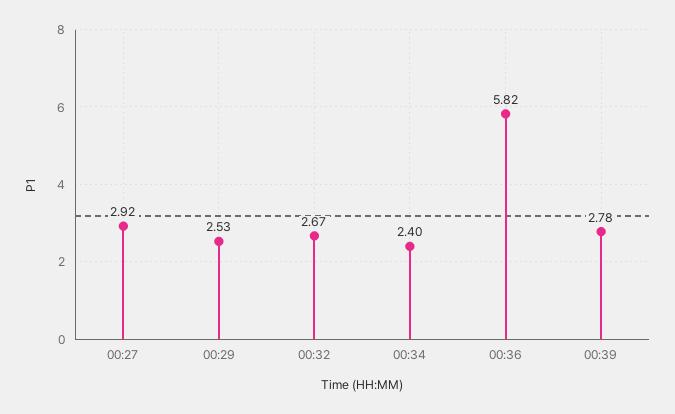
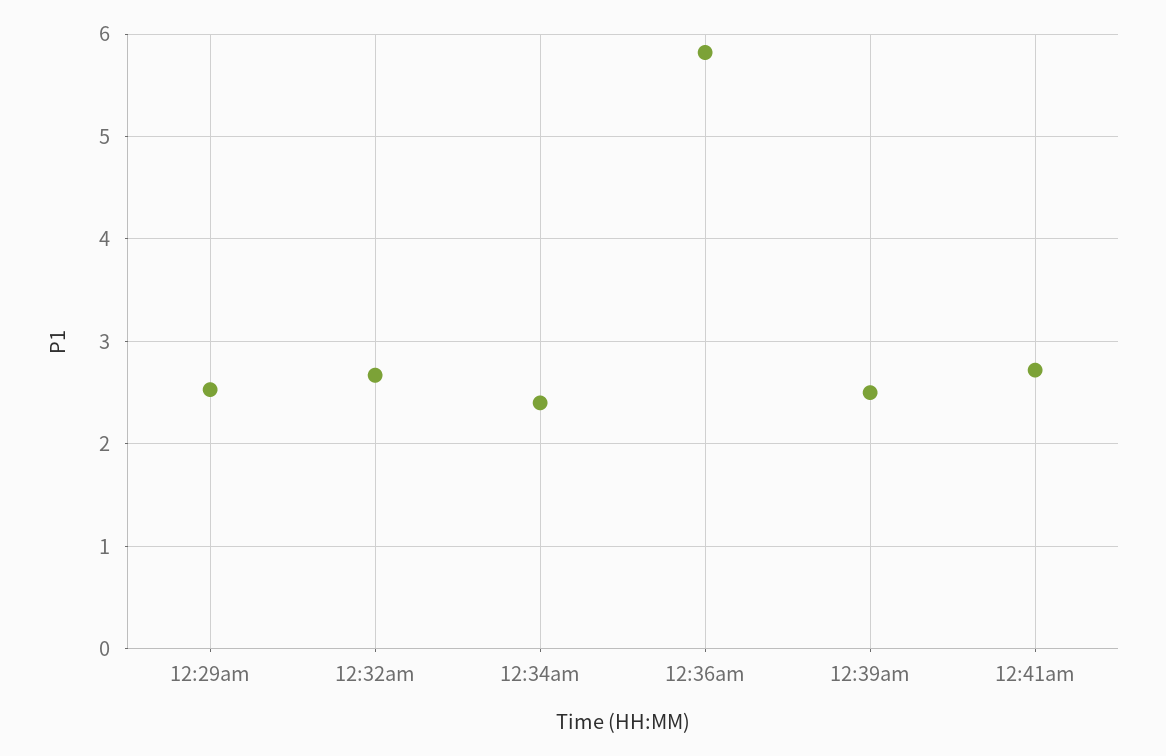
00:27: 2.92 -> none
00:39: 2.78 -> 2.5
12:41am: none -> 2.7

